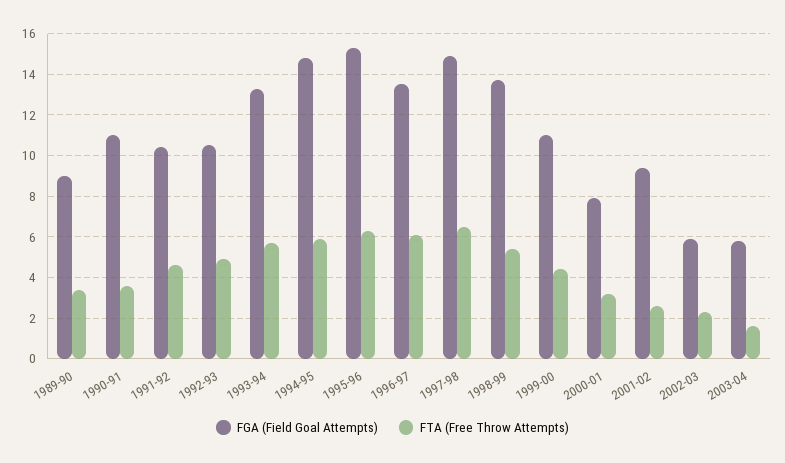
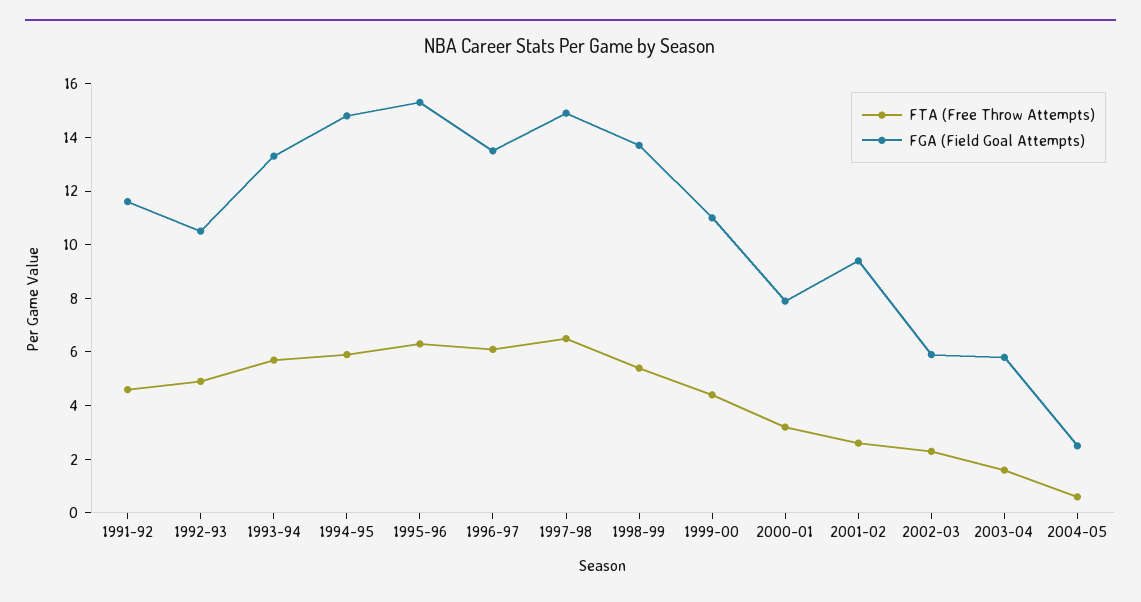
FGA (Field Goal Attempts), 1989-90: 9 -> none
FTA (Free Throw Attempts), 1989-90: 3.5 -> none
FGA (Field Goal Attempts), 1990-91: 11 -> none
FTA (Free Throw Attempts), 1990-91: 3.5 -> none
FGA (Field Goal Attempts), 1991-92: 10.5 -> 11.5
FTA (Free Throw Attempts), 2004-05: none -> 0.5
FGA (Field Goal Attempts), 2004-05: none -> 2.5

